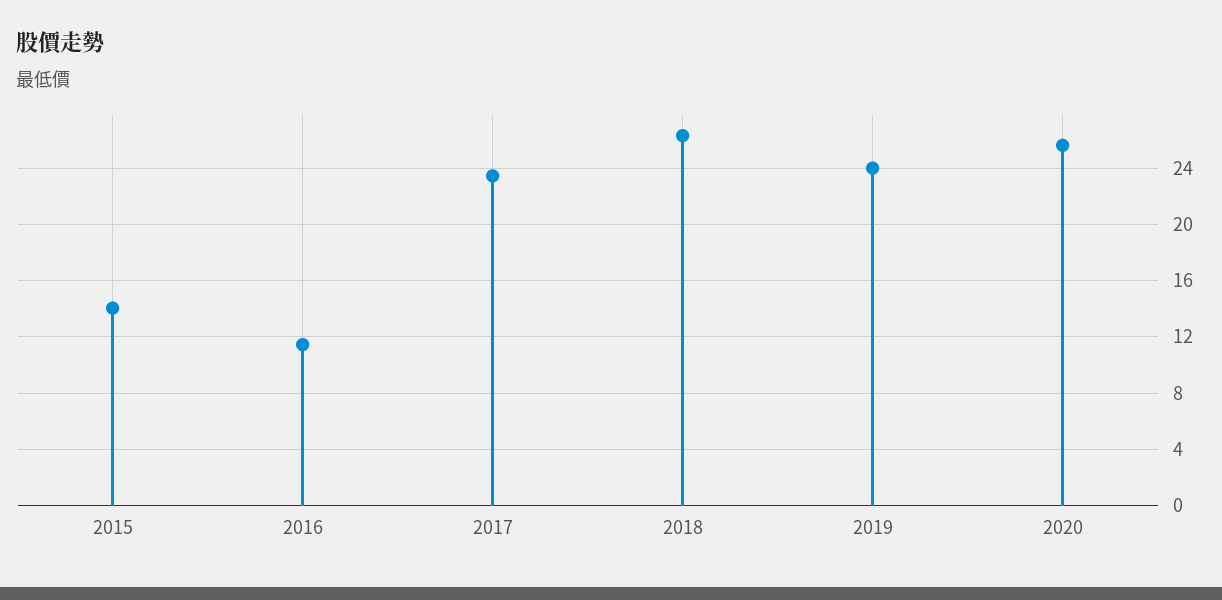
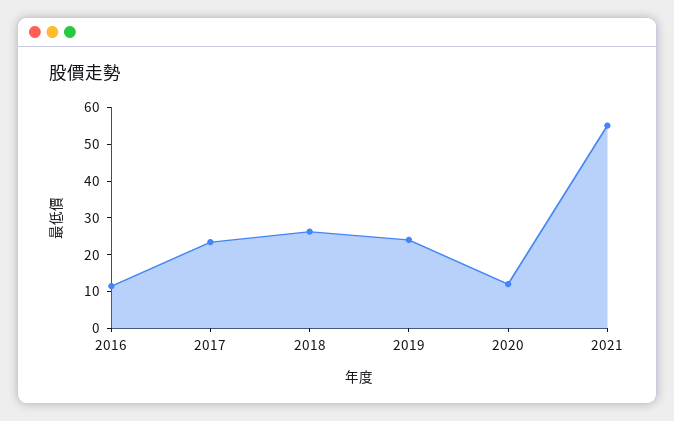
2015: 14 -> none
2020: 25.5 -> 12.5
2021: none -> 55

